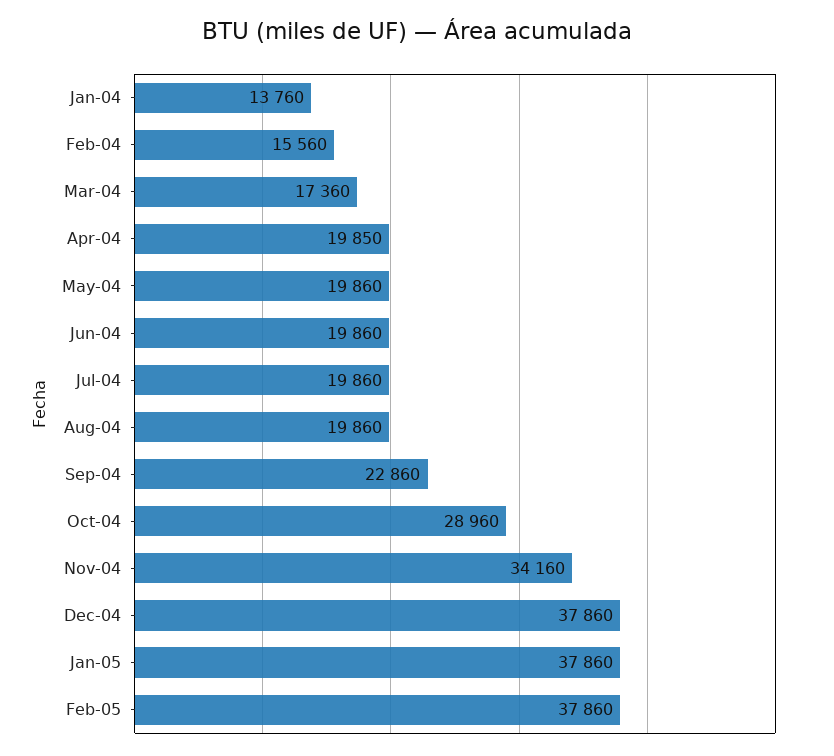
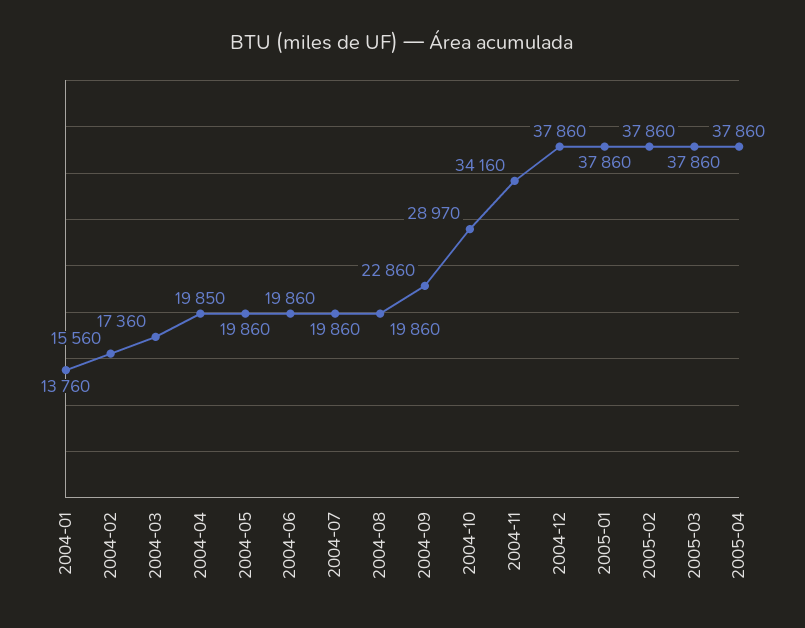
Oct-04: 28960 -> 28970
2005-03: none -> 37860
2005-04: none -> 37860

